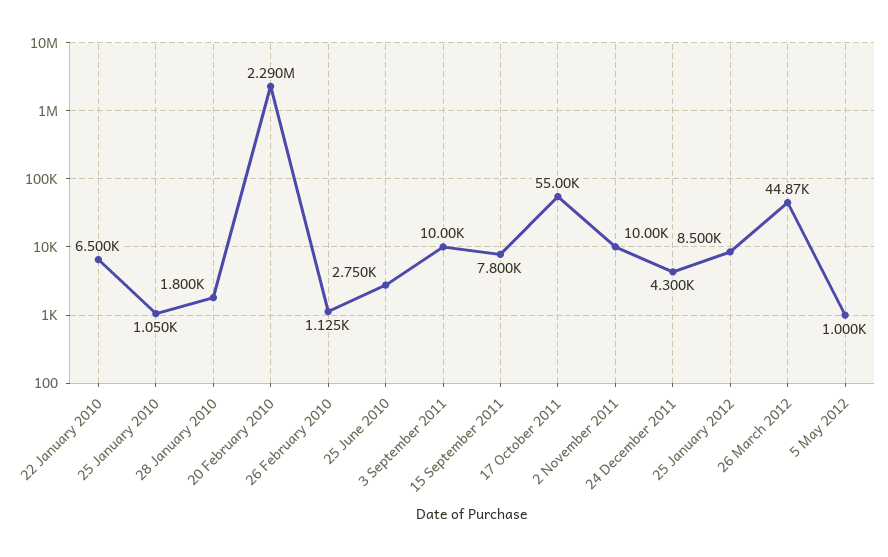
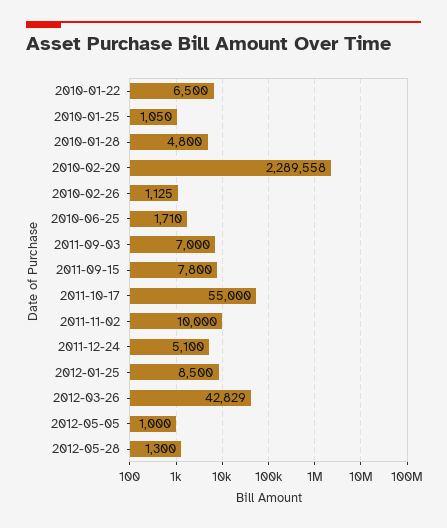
28 January 2010: 1800 -> 4800
25 June 2010: 2750 -> 1710
3 September 2011: 10000 -> 7000
24 December 2011: 4300 -> 5100
26 March 2012: 44870 -> 42829
2012-05-28: none -> 1300

